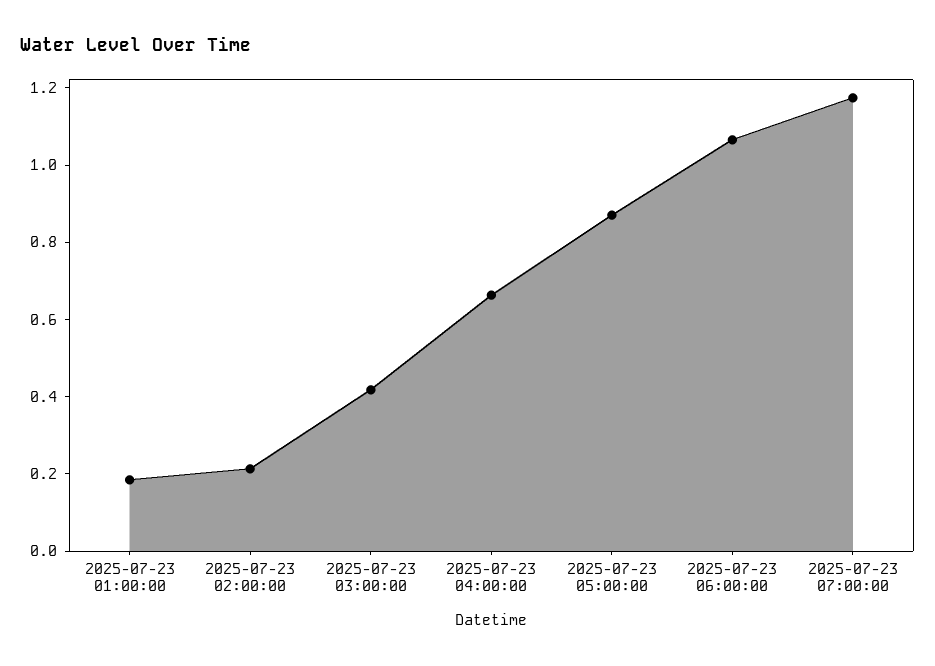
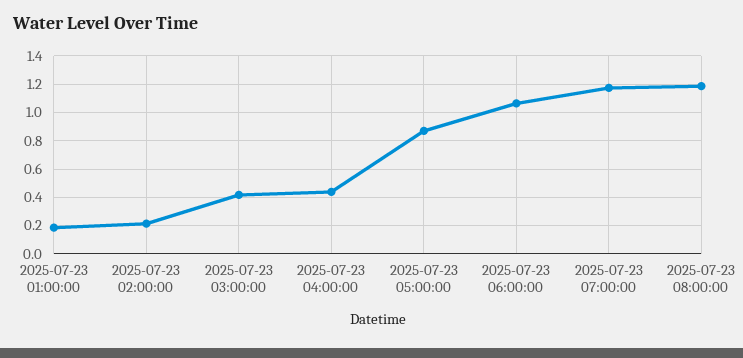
2025-07-23 04:00:00: 0.65 -> 0.45
2025-07-23 08:00:00: none -> 1.2

